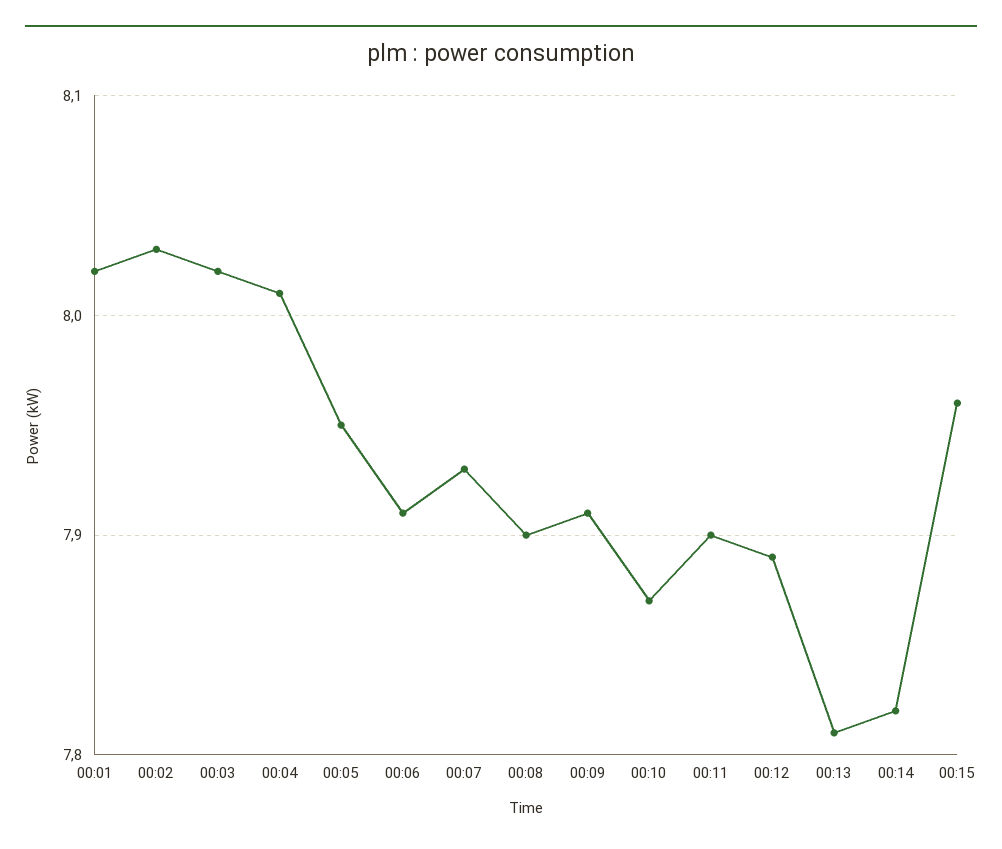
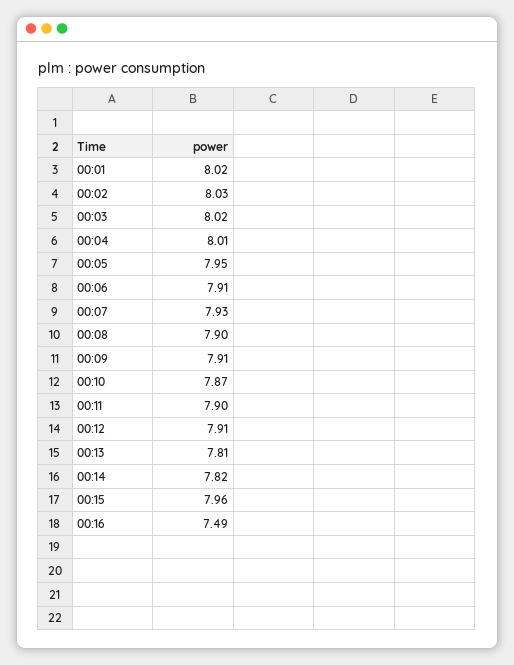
00:12: 7.89 -> 7.91
00:16: none -> 7.49

